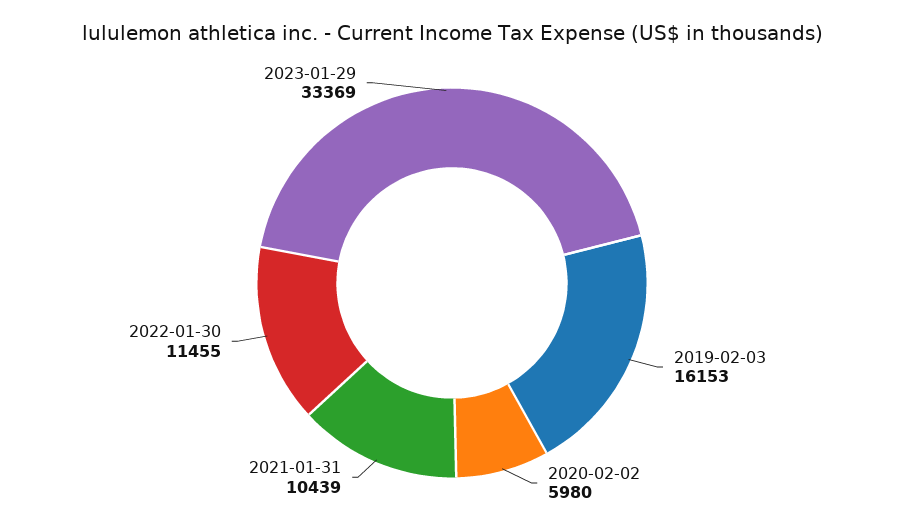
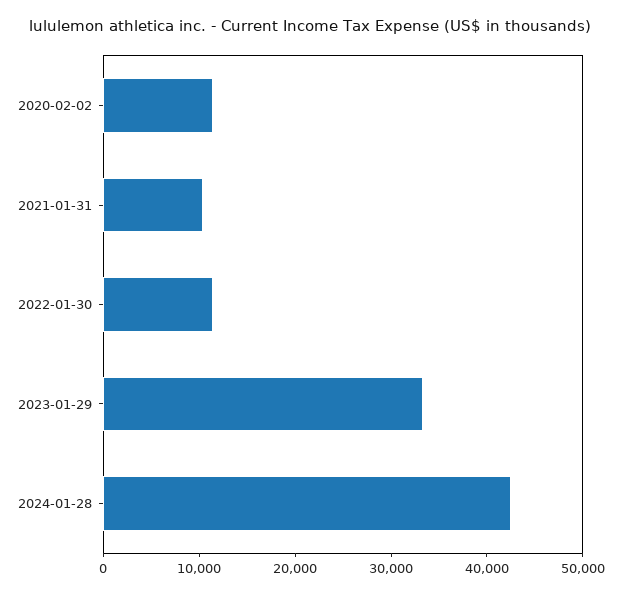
2019-02-03: 16153 -> none
2020-02-02: 5980 -> 12000
2024-01-28: none -> 42000

